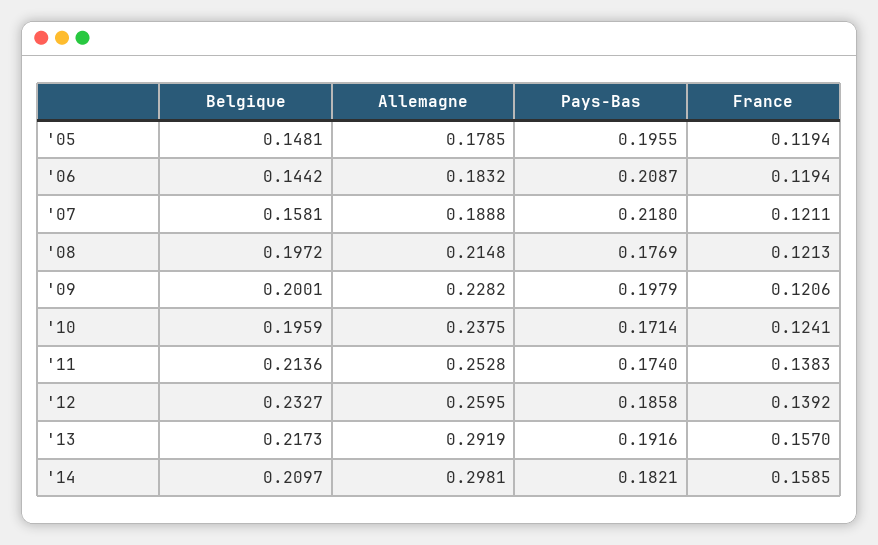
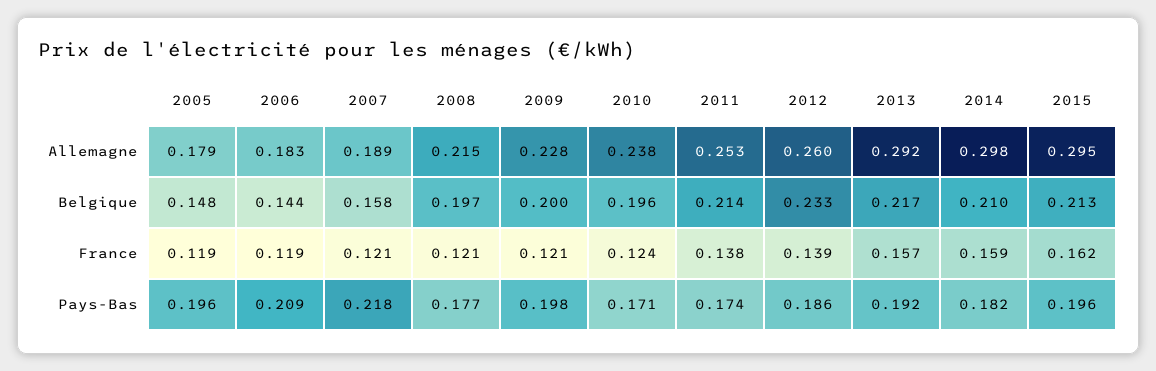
Allemagne, 2015: none -> 0.295
Belgique, 2015: none -> 0.213
France, 2015: none -> 0.162
Pays-Bas, 2015: none -> 0.196

